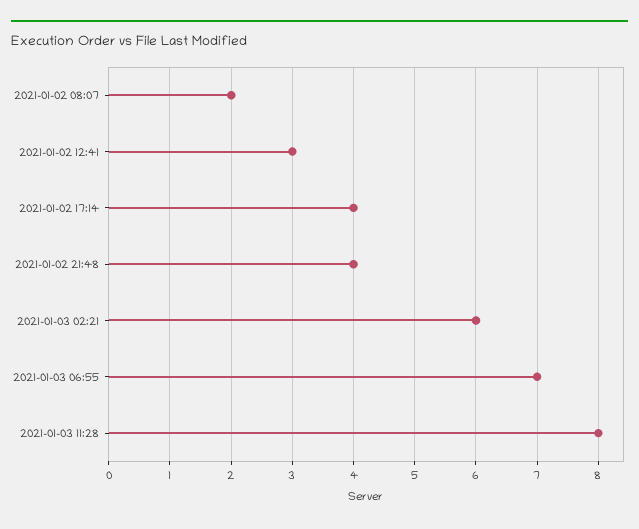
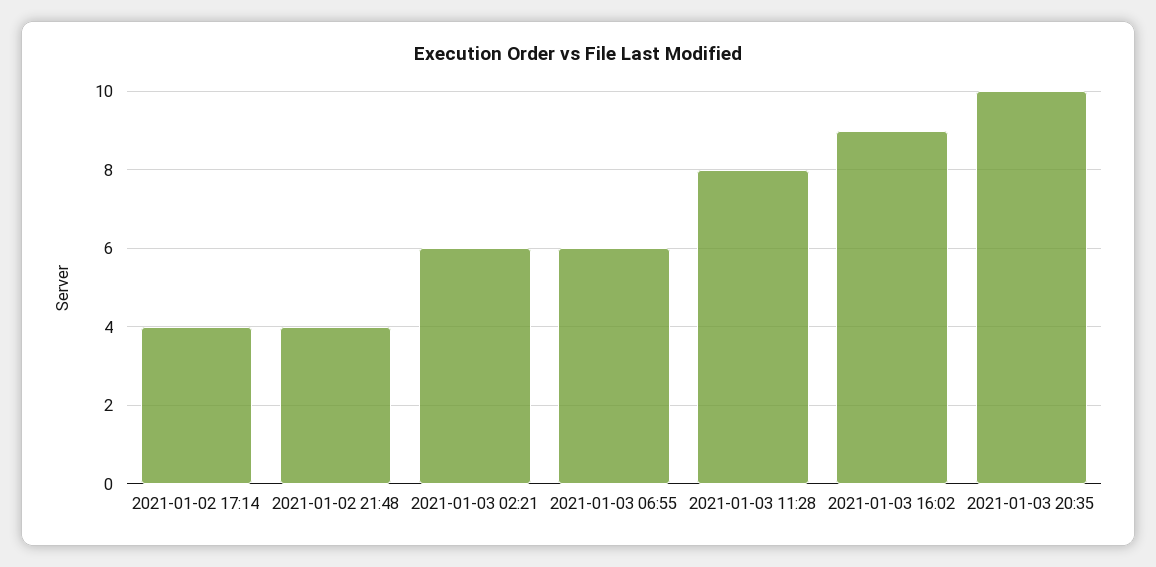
2021-01-02 08:07: 2 -> none
2021-01-02 12:41: 3 -> none
2021-01-03 06:55: 7 -> 6
2021-01-03 16:02: none -> 9
2021-01-03 20:35: none -> 10

